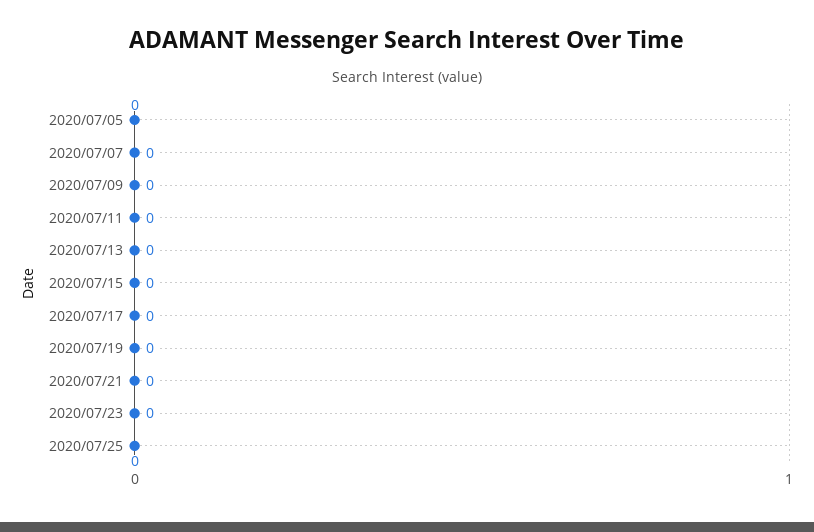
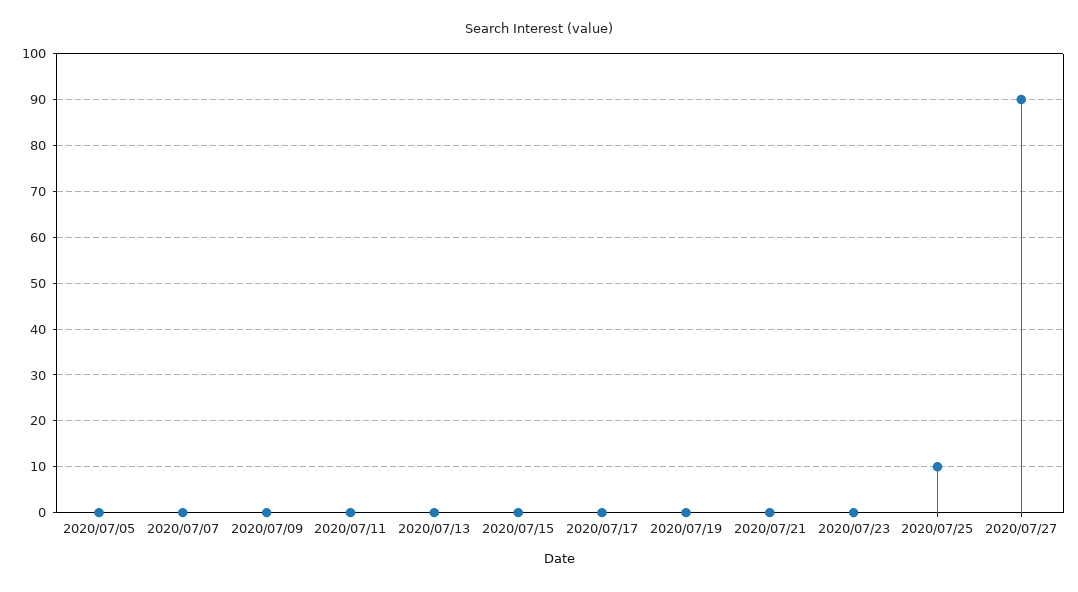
2020/07/25: 0 -> 10
2020/07/27: none -> 90

